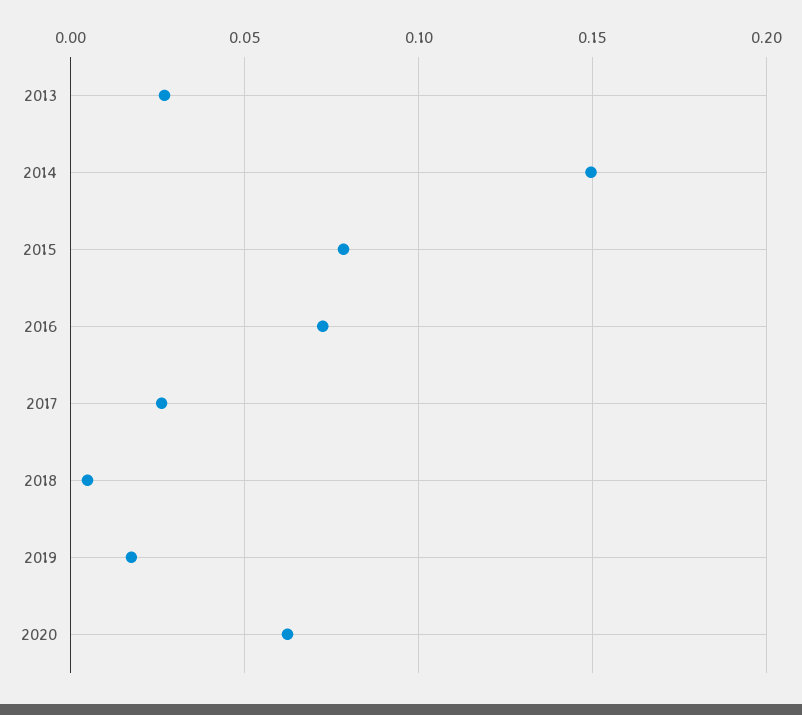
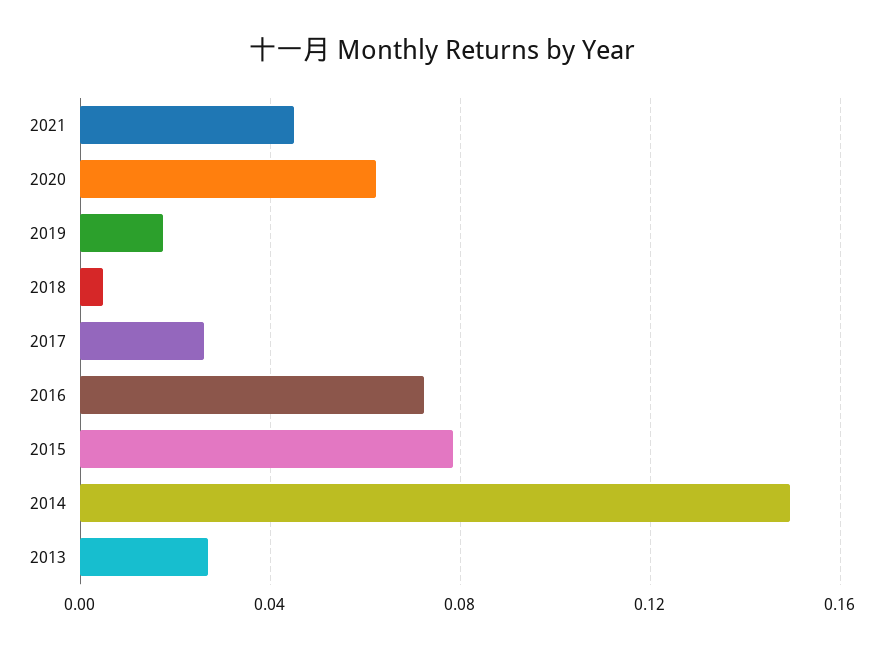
2021: none -> 0.045

